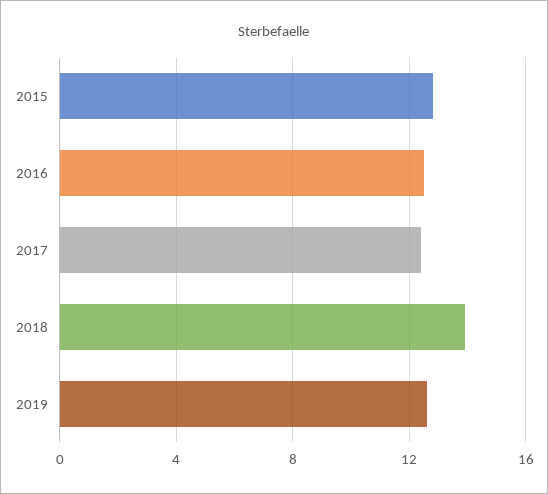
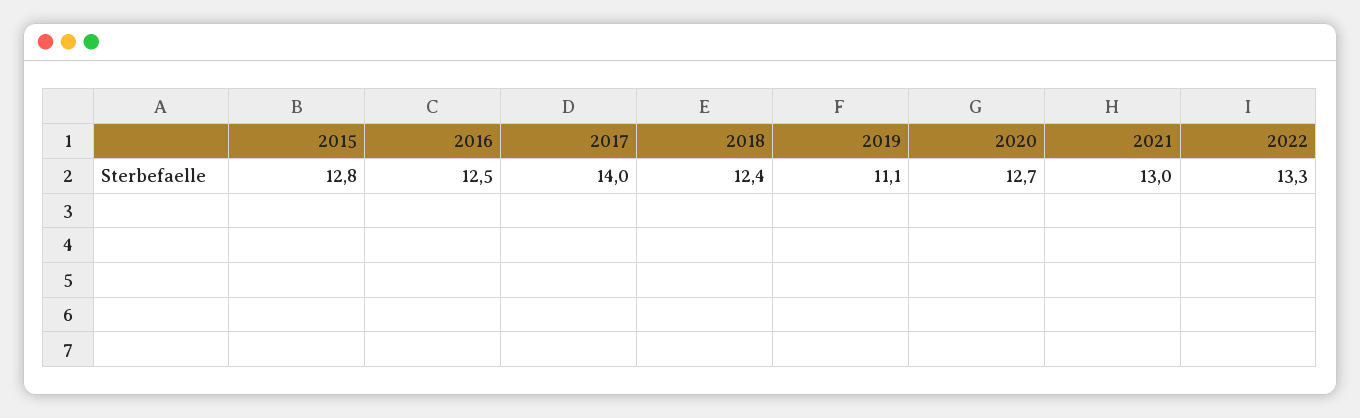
2017: 12.5 -> 14
2018: 14 -> 12.4
2019: 12.5 -> 11.1
2020: none -> 12.7
2021: none -> 13
2022: none -> 13.3

